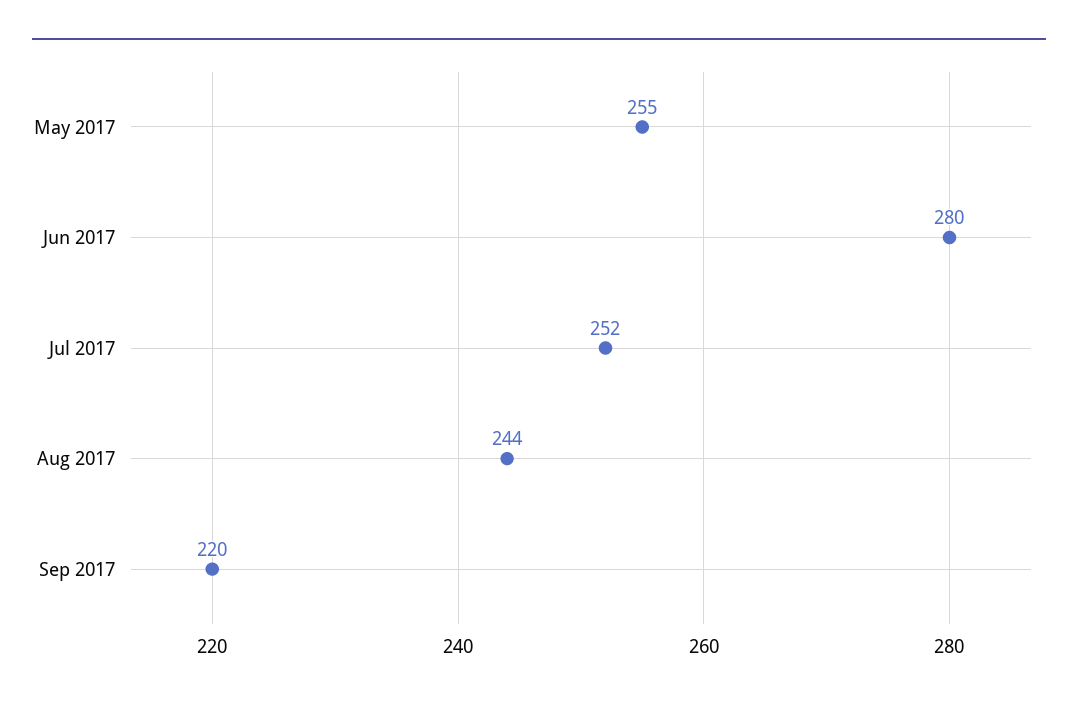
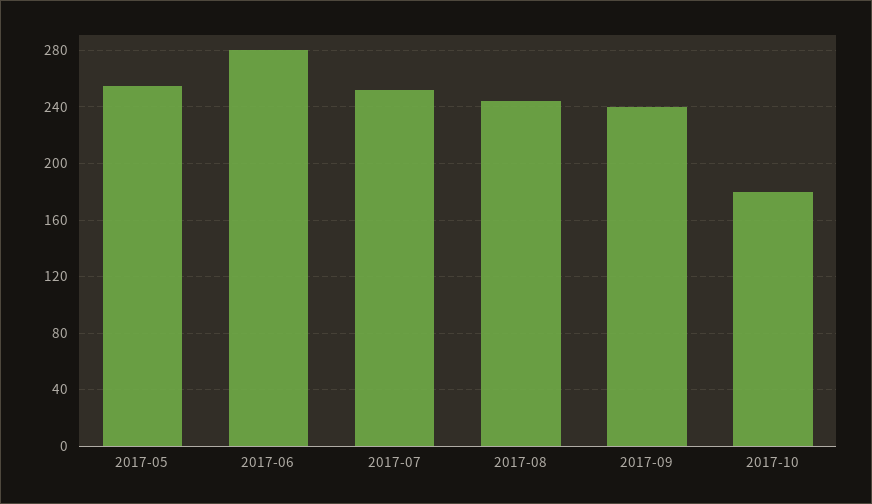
Sep 2017: 220 -> 240
2017-10: none -> 180

